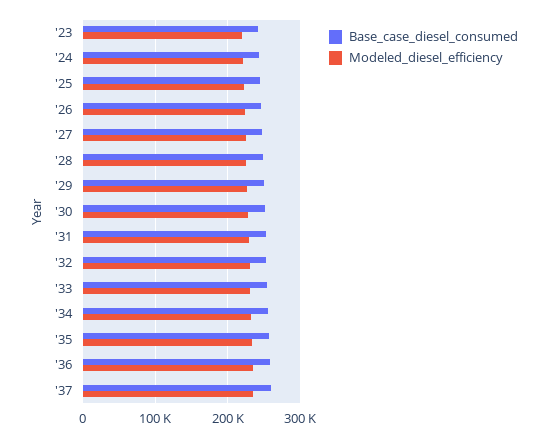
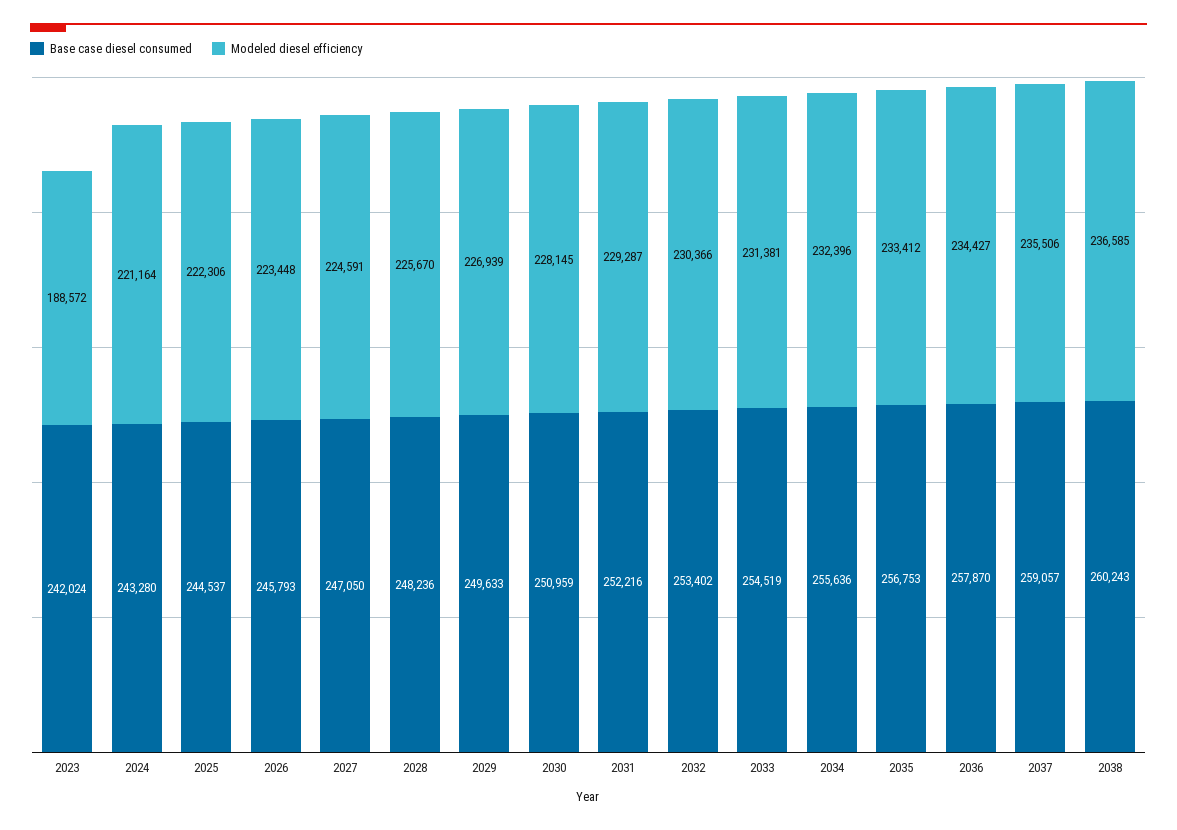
Modeled_diesel_efficiency, '23: 220000 -> 188572
Base_case_diesel_consumed, 2038: none -> 260243
Modeled_diesel_efficiency, 2038: none -> 236585

